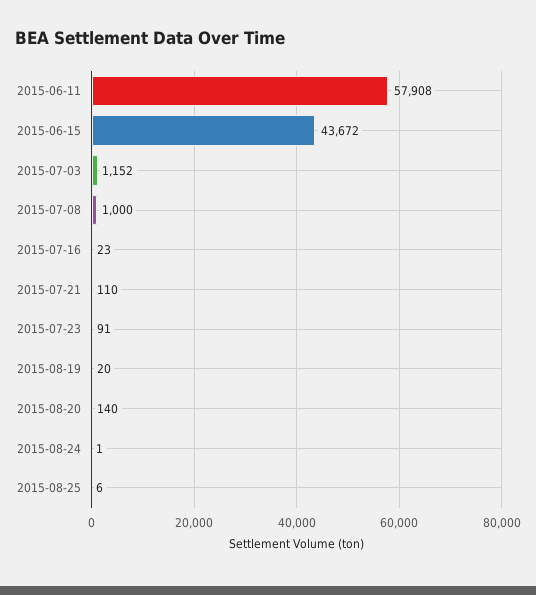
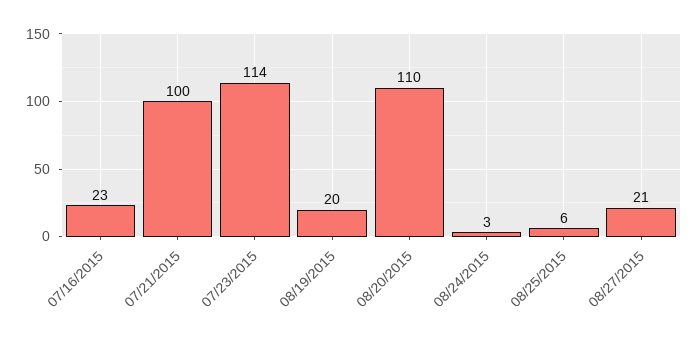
2015-06-11: 57908 -> none
2015-06-15: 43672 -> none
2015-07-03: 1152 -> none
2015-07-08: 1000 -> none
2015-07-21: 110 -> 100
2015-07-23: 91 -> 114
2015-08-20: 140 -> 110
2015-08-24: 1 -> 3
08/27/2015: none -> 21

